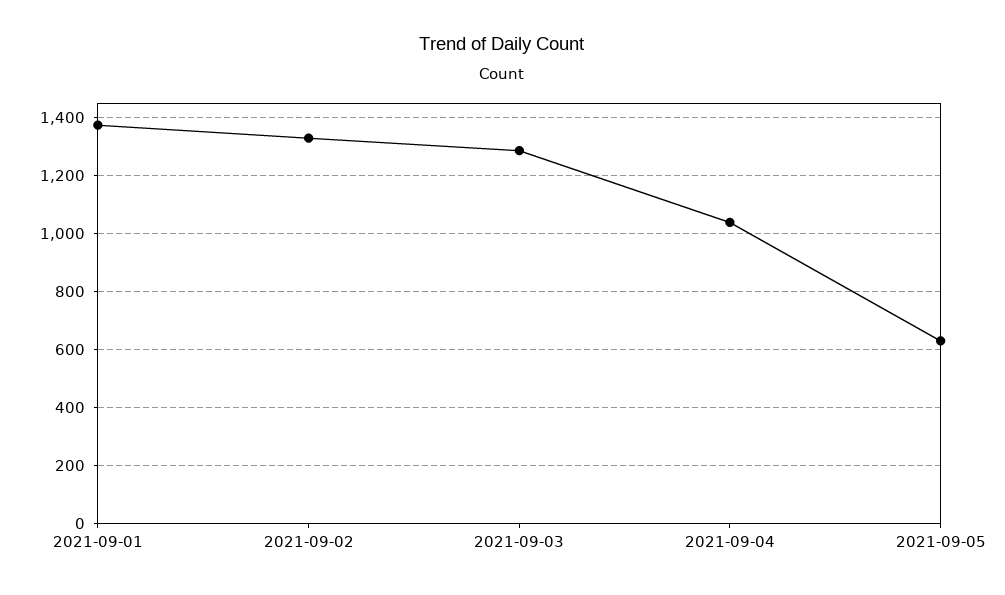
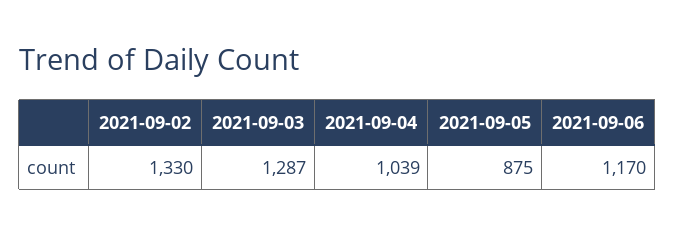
2021-09-01: 1375 -> none
2021-09-05: 625 -> 875
2021-09-06: none -> 1170

